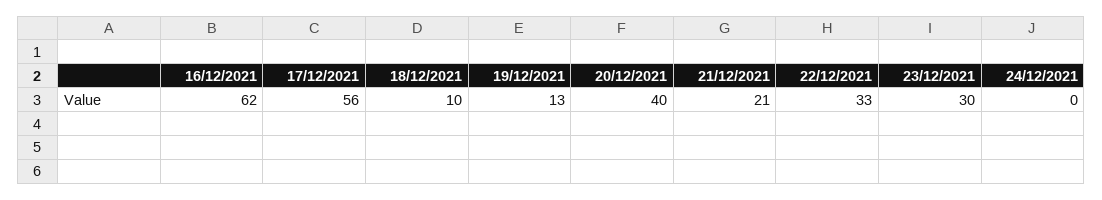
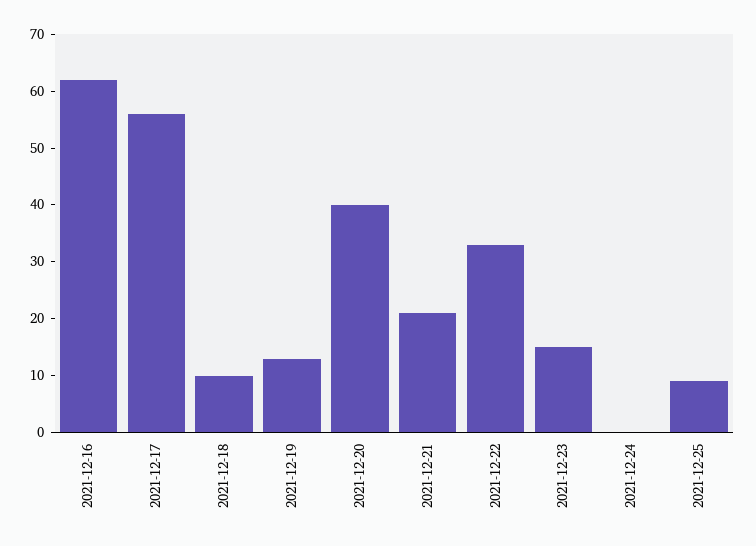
23/12/2021: 30 -> 15
2021-12-25: none -> 10

